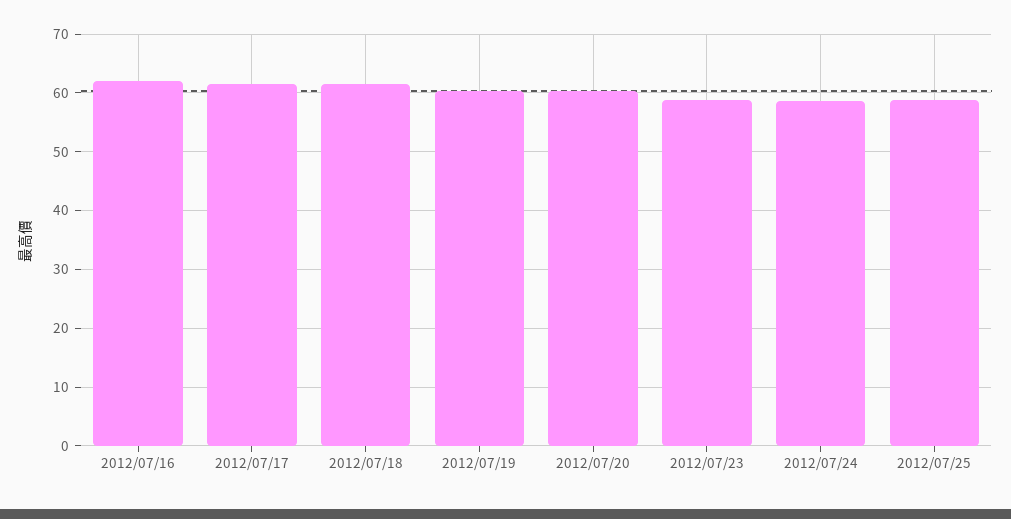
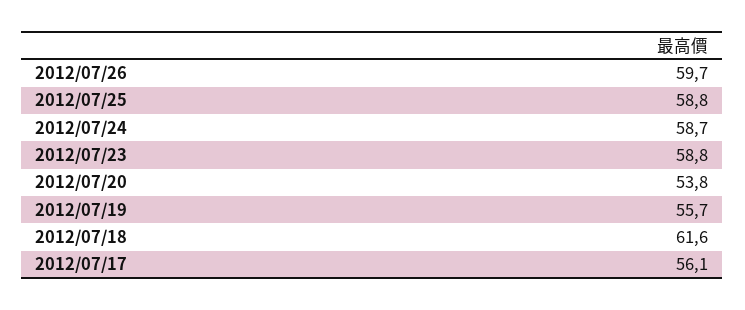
2012/07/16: 62 -> none
2012/07/17: 62 -> 56.1
2012/07/19: 60 -> 55.7
2012/07/20: 60 -> 53.8
2012/07/26: none -> 59.7

